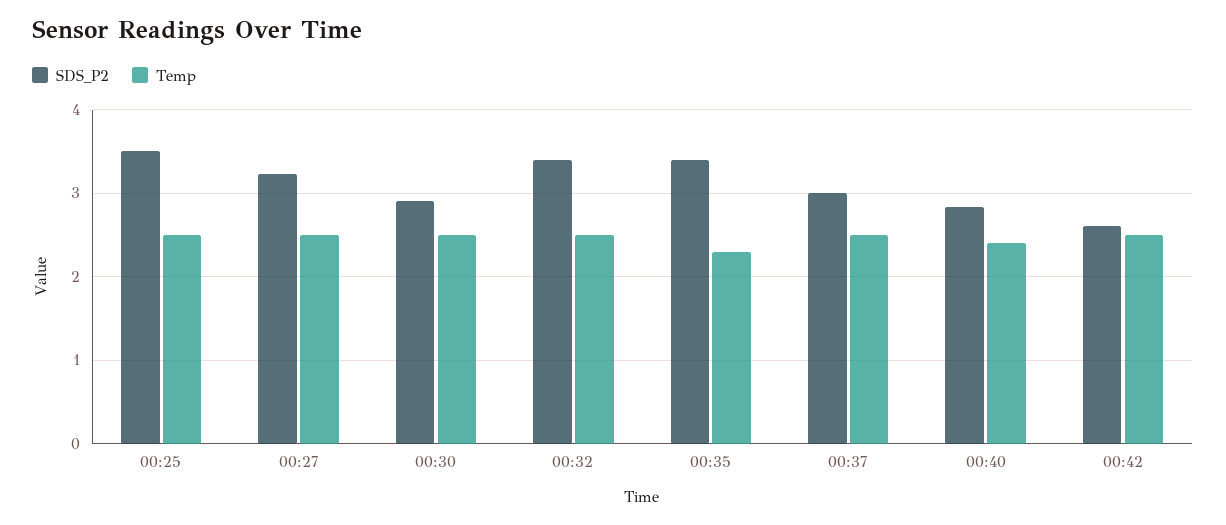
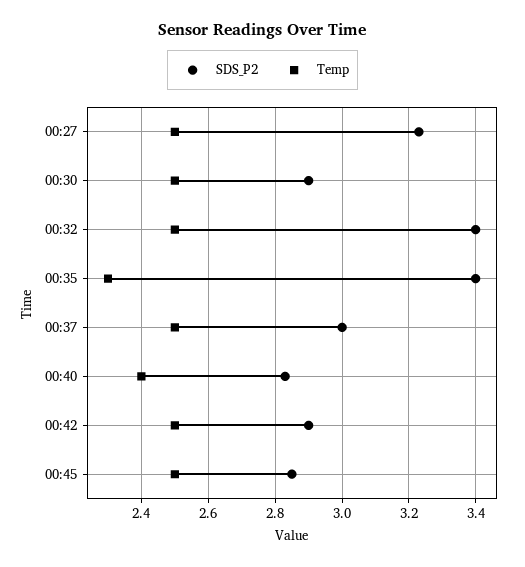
SDS_P2, 00:25: 3.5 -> none
Temp, 00:25: 2.5 -> none
SDS_P2, 00:42: 2.6 -> 2.9
SDS_P2, 00:45: none -> 2.85
Temp, 00:45: none -> 2.5

